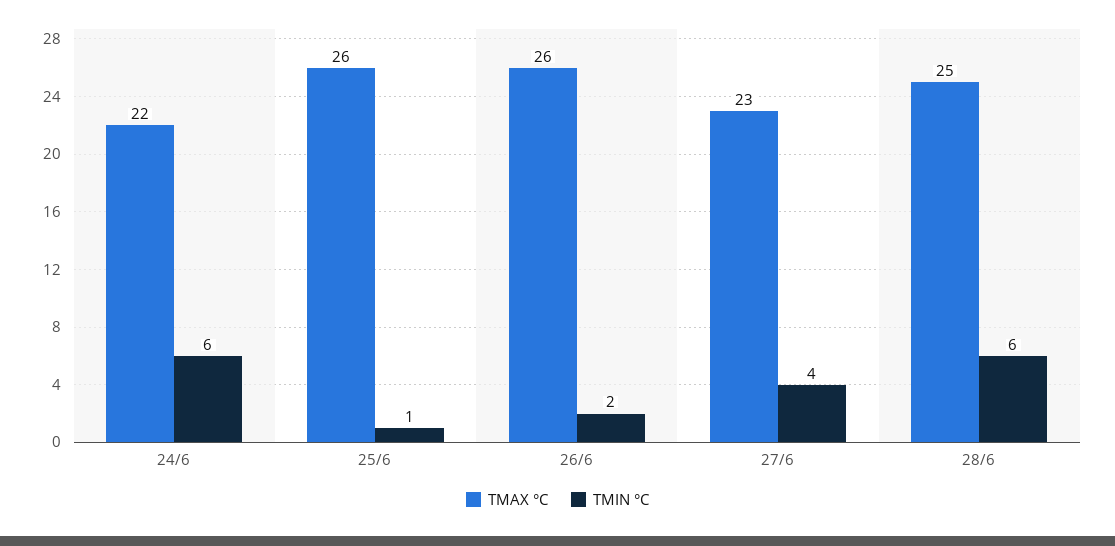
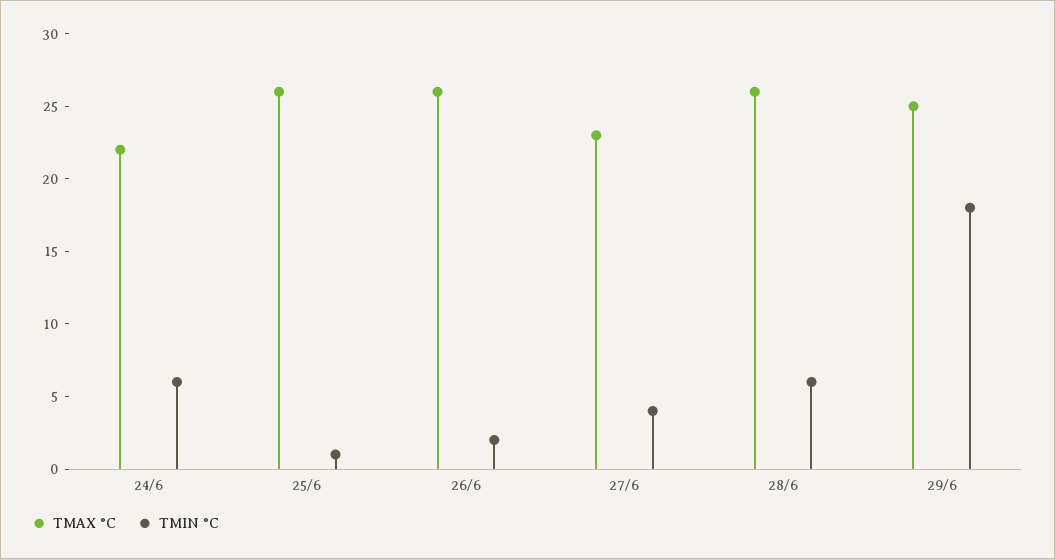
TMAX °C, 28/6: 25 -> 26
TMAX °C, 29/6: none -> 25
TMIN °C, 29/6: none -> 18

